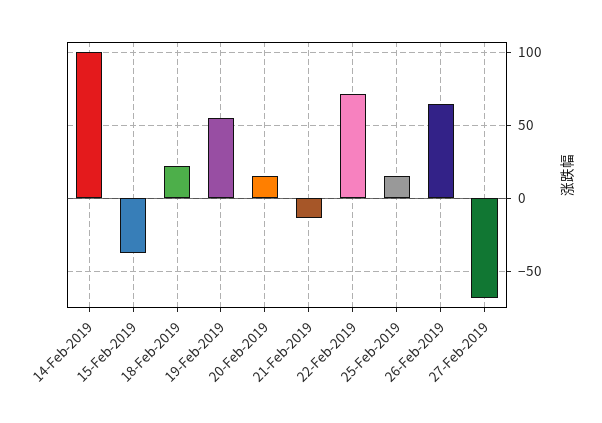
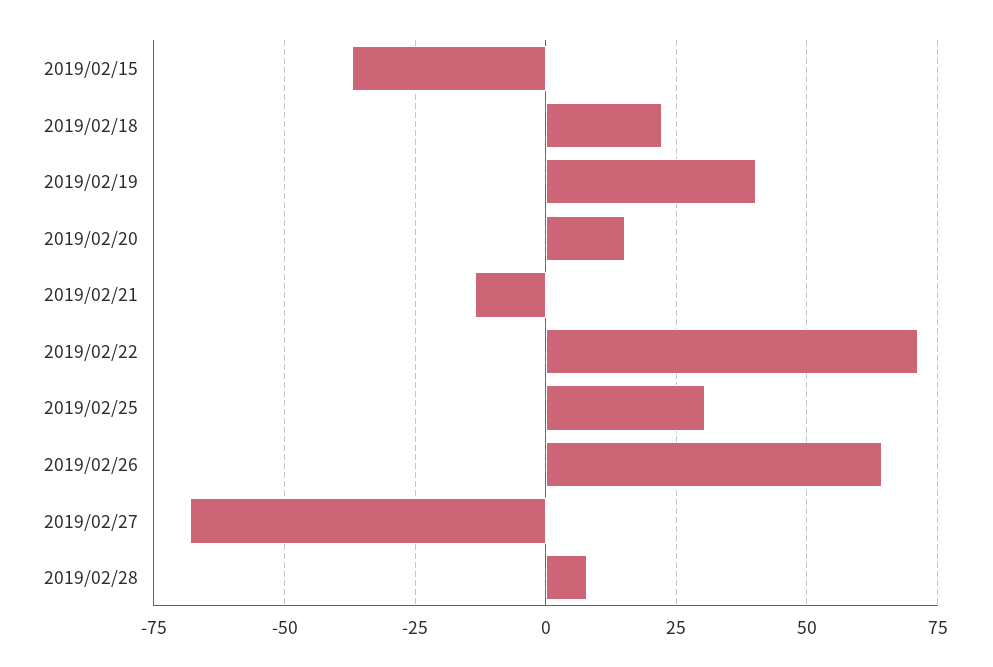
14-Feb-2019: 100 -> none
19-Feb-2019: 55 -> 40
25-Feb-2019: 15 -> 30
2019/02/28: none -> 7.5

